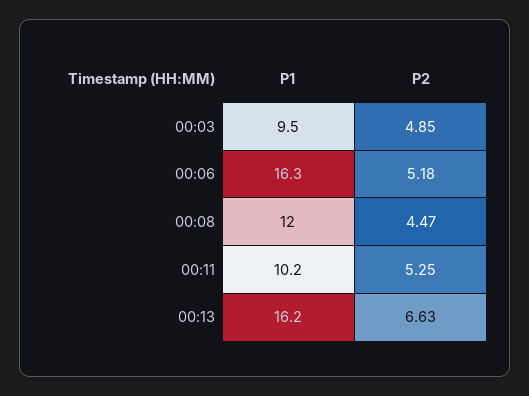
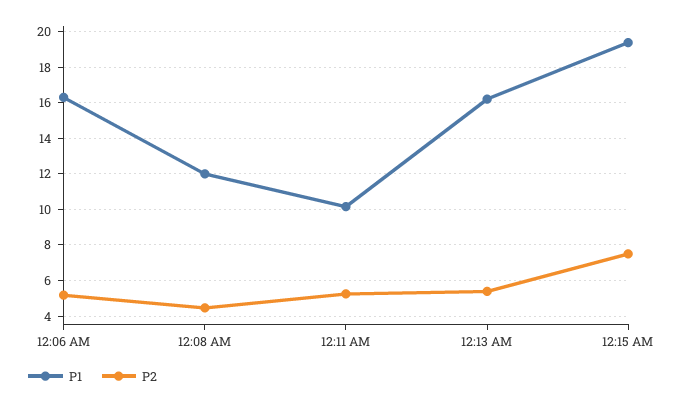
P1, 00:03: 9.5 -> none
P2, 00:03: 4.85 -> none
P2, 00:13: 6.63 -> 5.5
P1, 12:15 AM: none -> 19.5
P2, 12:15 AM: none -> 7.5

